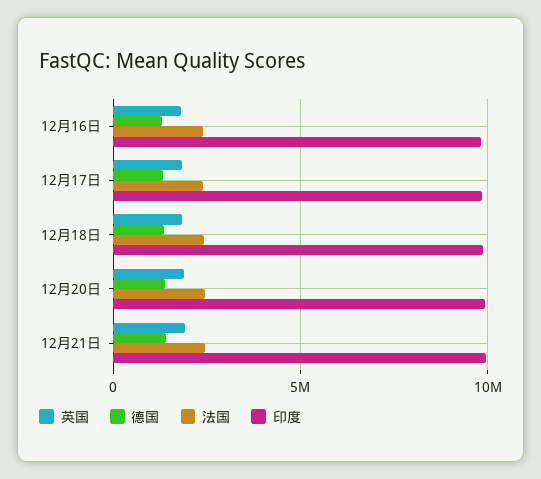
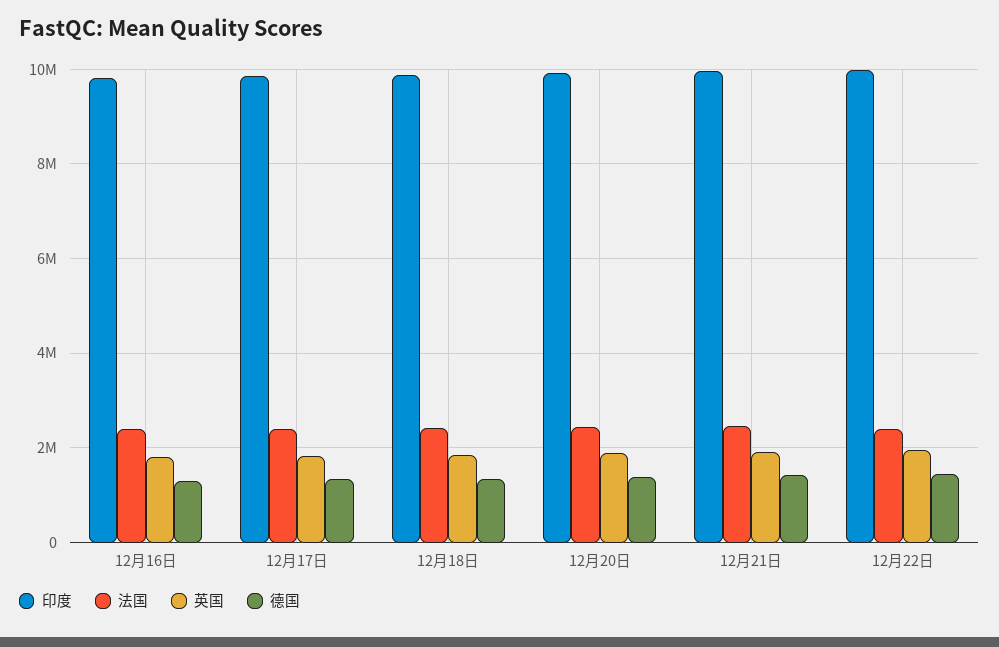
印度, 12月22日: none -> 10000000
法国, 12月22日: none -> 2400000
英国, 12月22日: none -> 2000000
德国, 12月22日: none -> 1400000

